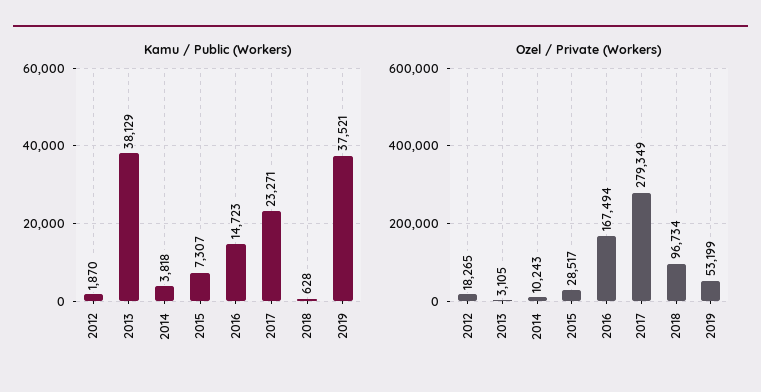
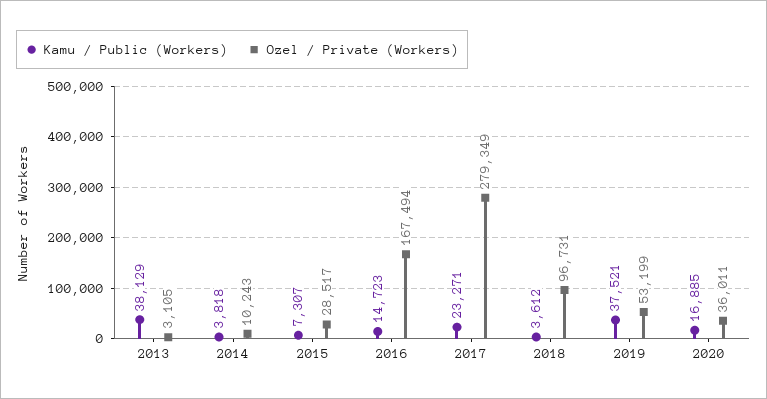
Kamu / Public (Workers), 2012: 1870 -> none
Kamu / Public (Workers), 2018: 628 -> 3612
Ozel / Private (Workers), 2012: 18265 -> none
Ozel / Private (Workers), 2018: 96734 -> 96731
Kamu / Public (Workers), 2020: none -> 16885
Ozel / Private (Workers), 2020: none -> 36011

